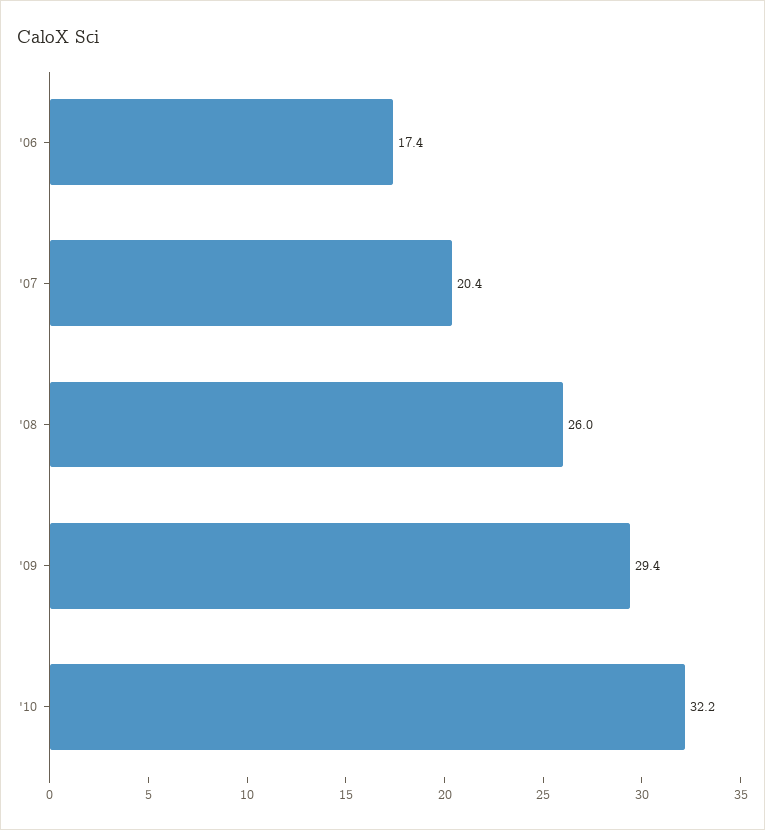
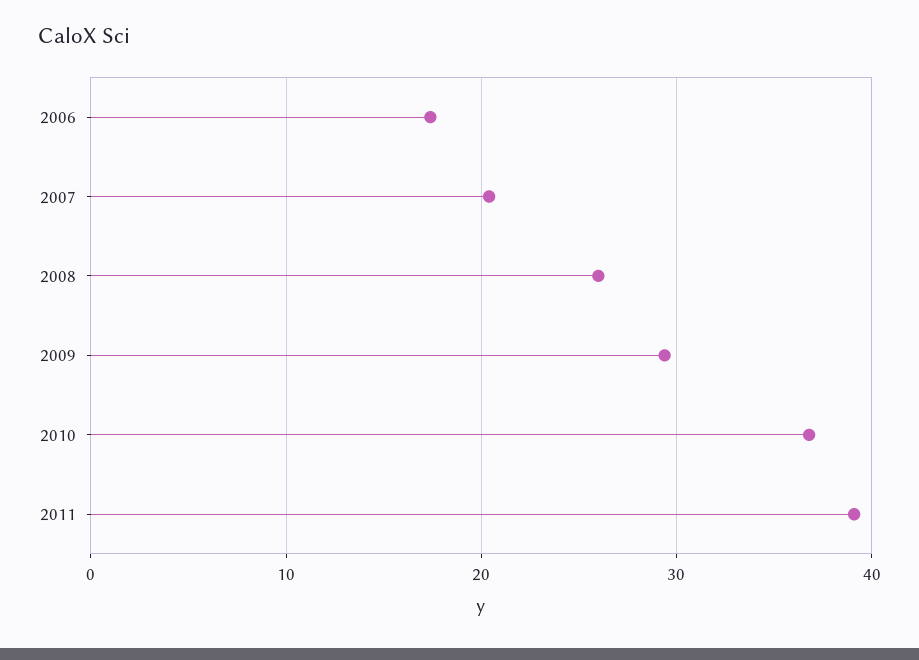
'10: 32.2 -> 37
2011: none -> 39

